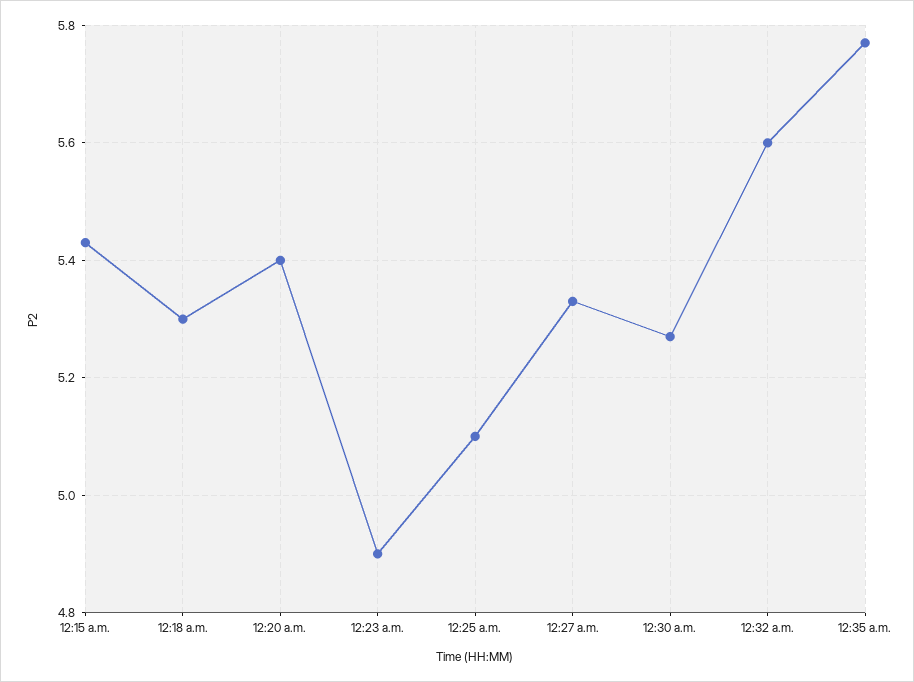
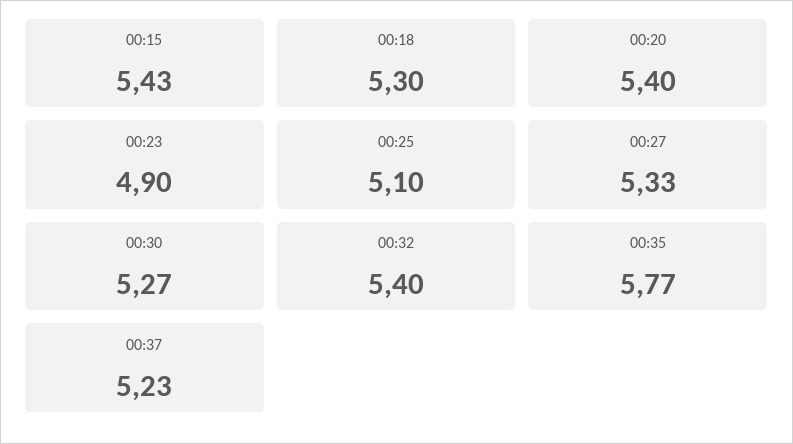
12:32 a.m.: 5.6 -> 5.4
00:37: none -> 5.23

